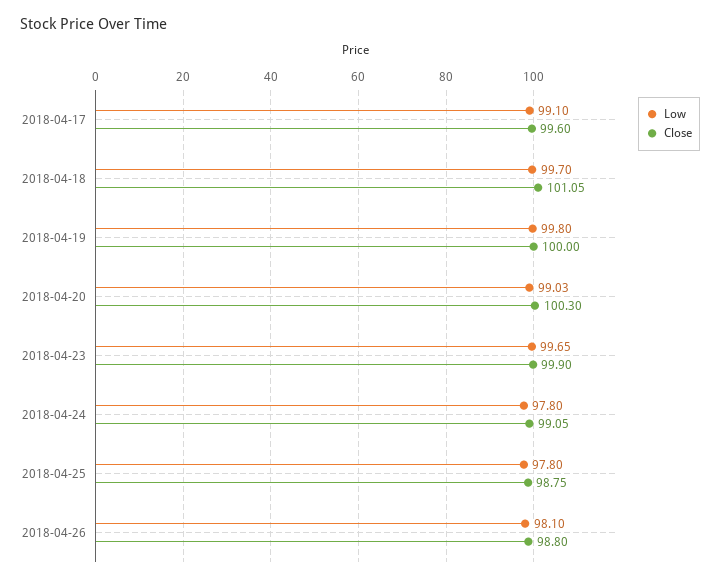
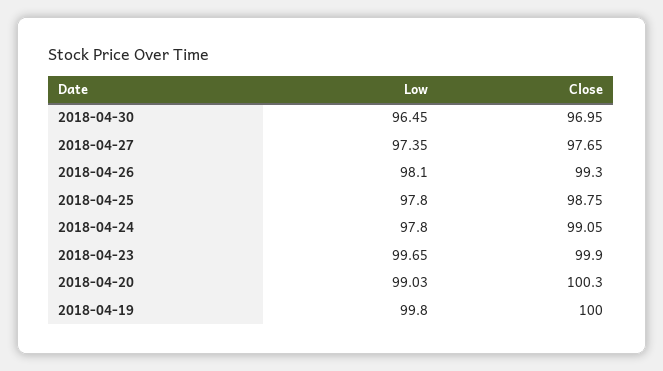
Low, 2018-04-17: 99.1 -> none
Close, 2018-04-17: 99.6 -> none
Low, 2018-04-18: 99.7 -> none
Close, 2018-04-18: 101.05 -> none
Close, 2018-04-26: 98.8 -> 99.3
Low, 2018-04-30: none -> 96.45
Close, 2018-04-30: none -> 96.95
Low, 2018-04-27: none -> 97.35
Close, 2018-04-27: none -> 97.65

